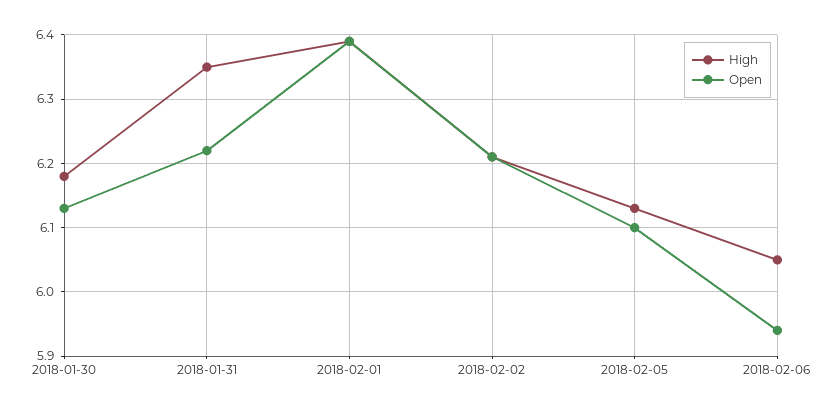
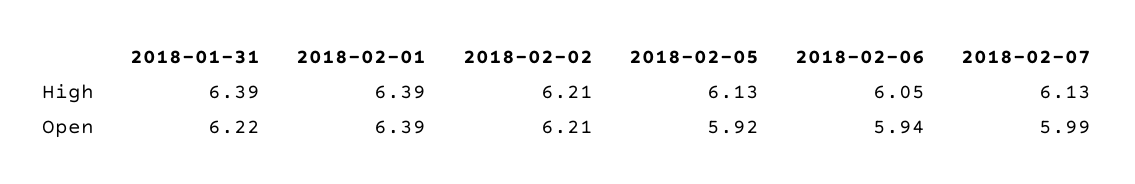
High, 2018-01-30: 6.18 -> none
Open, 2018-01-30: 6.13 -> none
High, 2018-01-31: 6.35 -> 6.39
Open, 2018-02-05: 6.1 -> 5.92
High, 2018-02-07: none -> 6.13
Open, 2018-02-07: none -> 5.99

